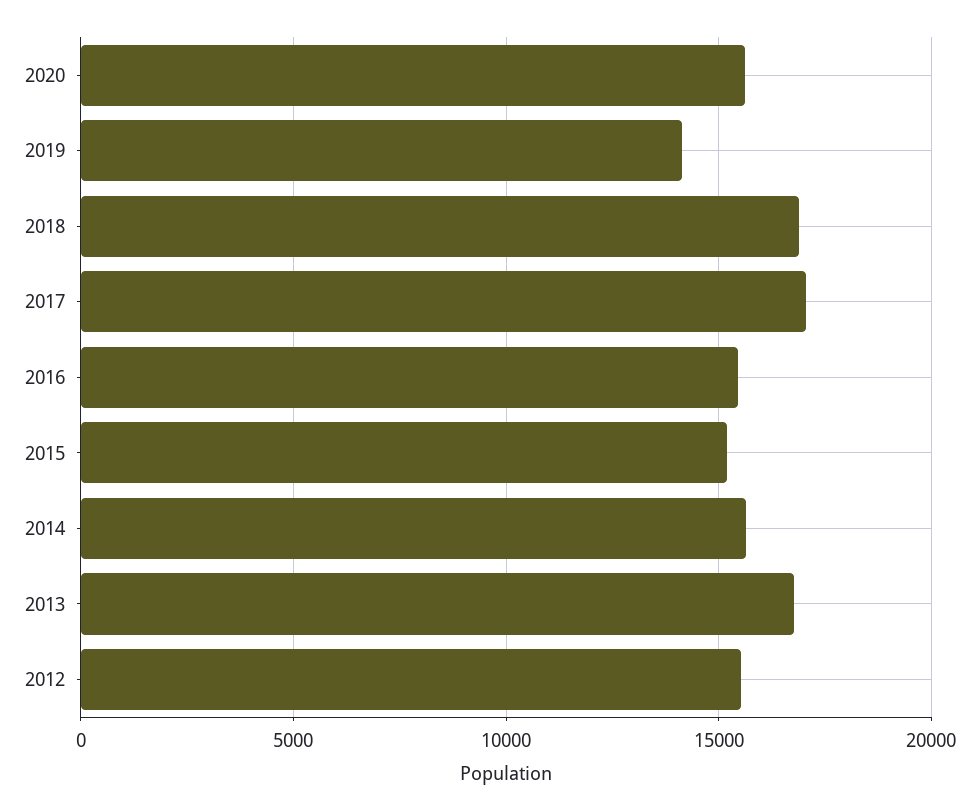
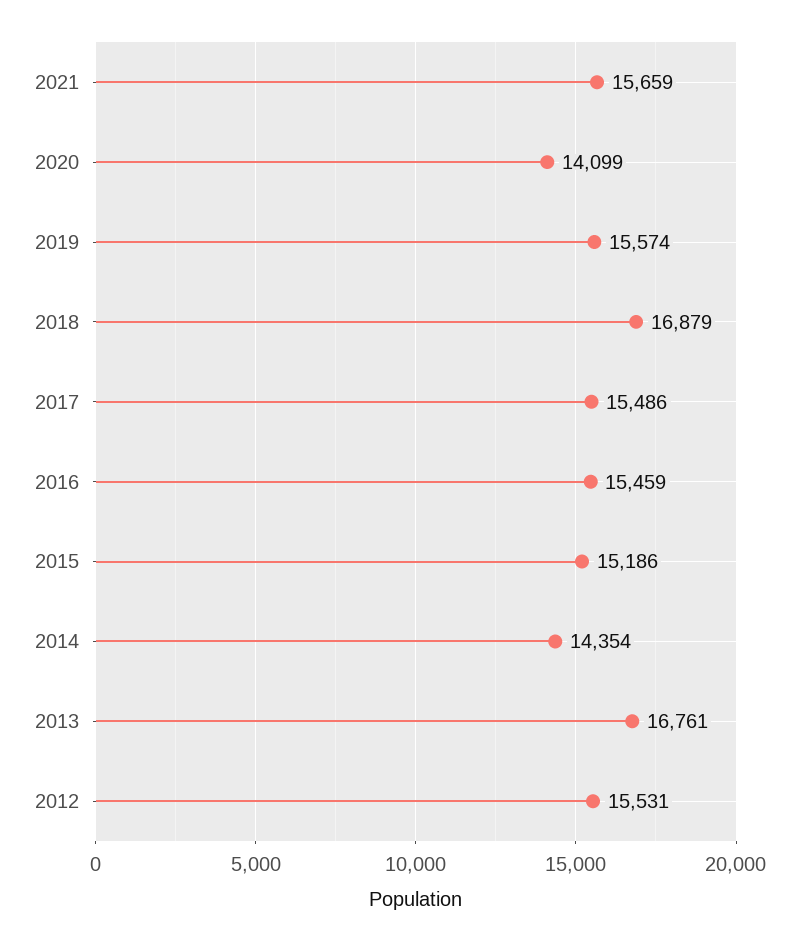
2020: 15500 -> 14099
2019: 14000 -> 15574
2017: 17000 -> 15486
2014: 15500 -> 14354
2021: none -> 15659

